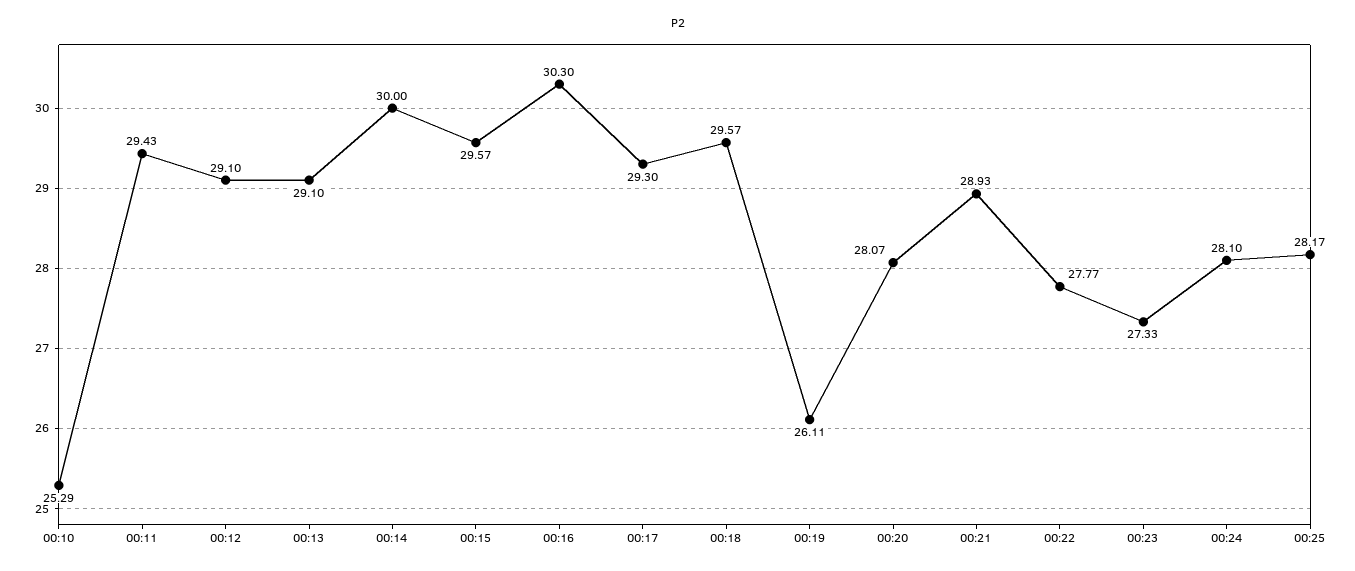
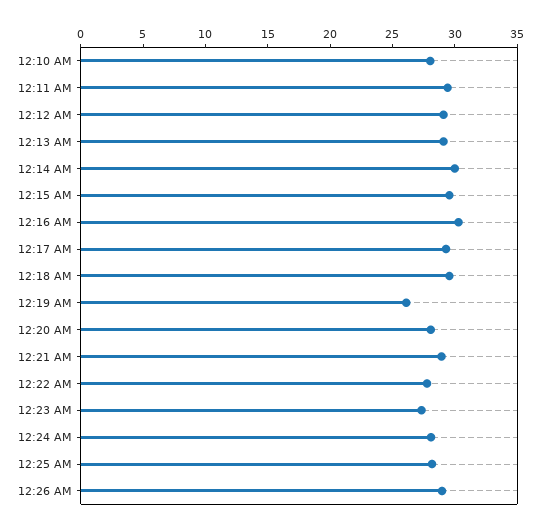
00:10: 25.29 -> 28
12:26 AM: none -> 29

